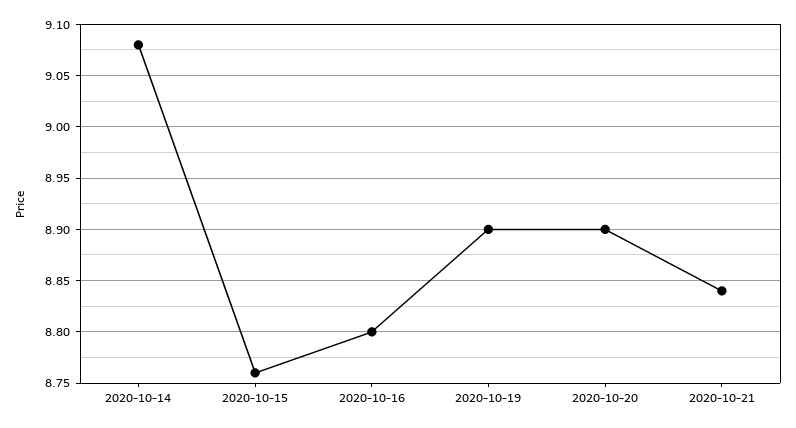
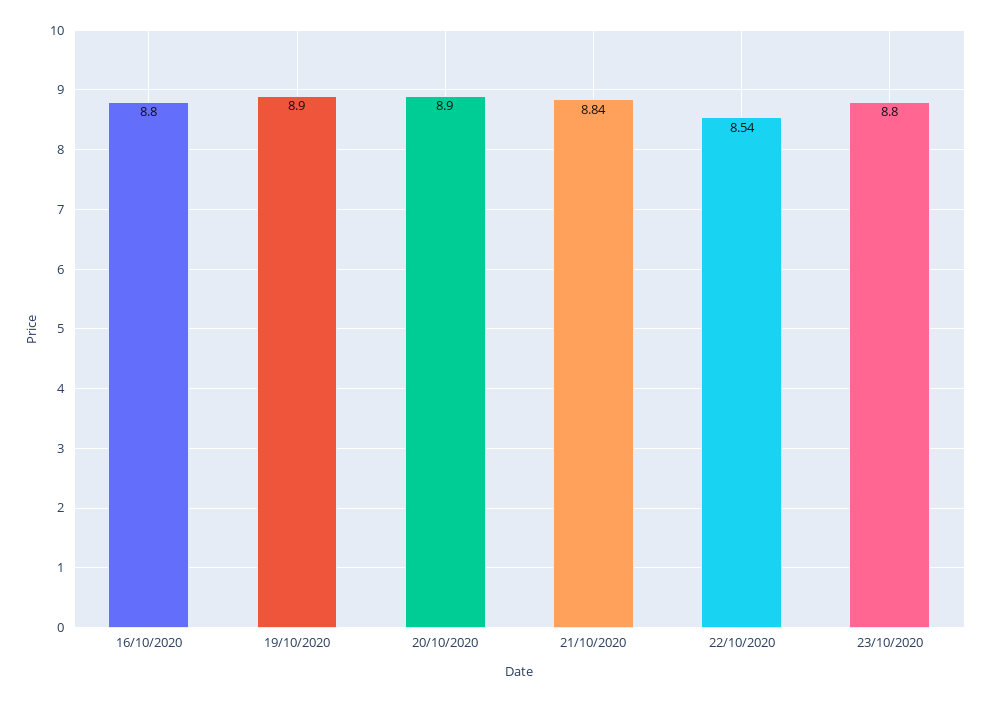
2020-10-14: 9.08 -> none
2020-10-15: 8.76 -> none
22/10/2020: none -> 8.54
23/10/2020: none -> 8.8

